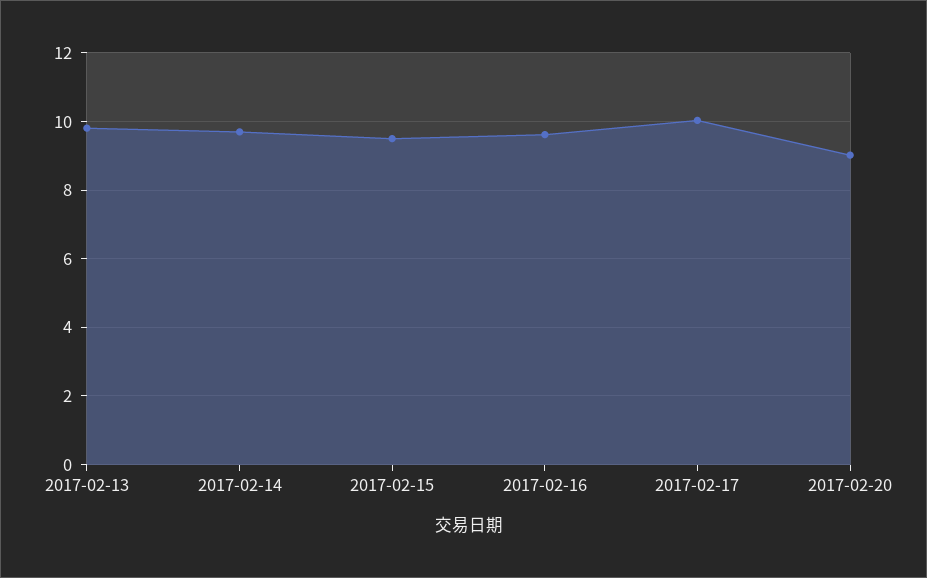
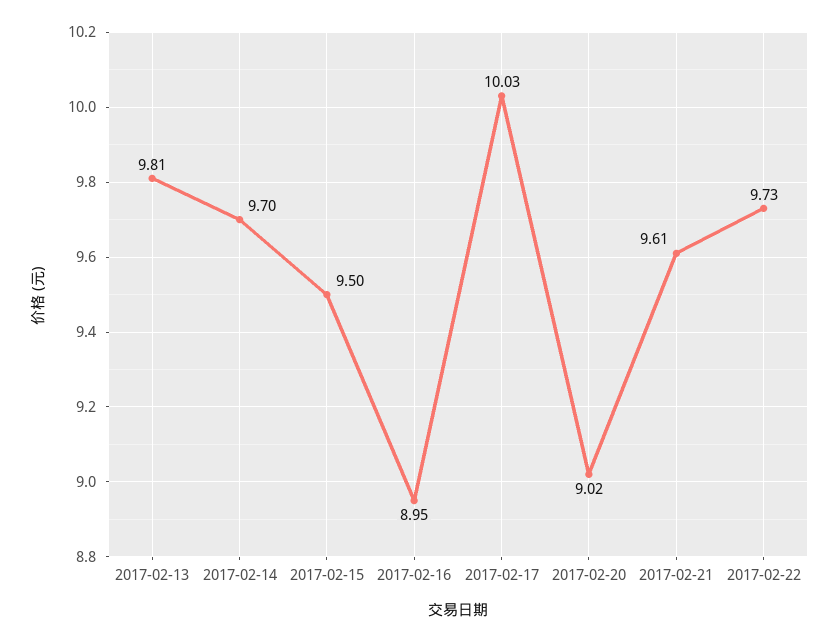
2017-02-16: 9.6 -> 8.95
2017-02-21: none -> 9.61
2017-02-22: none -> 9.73

